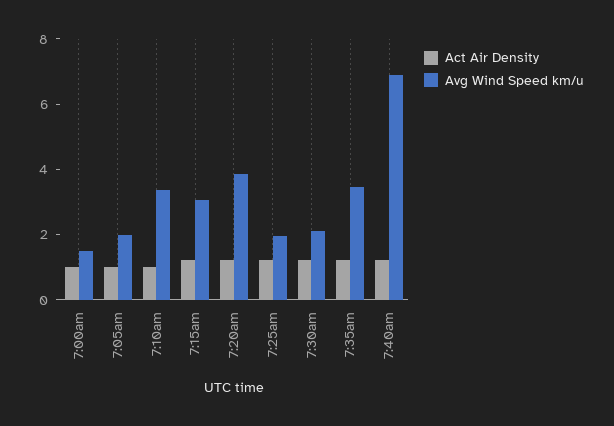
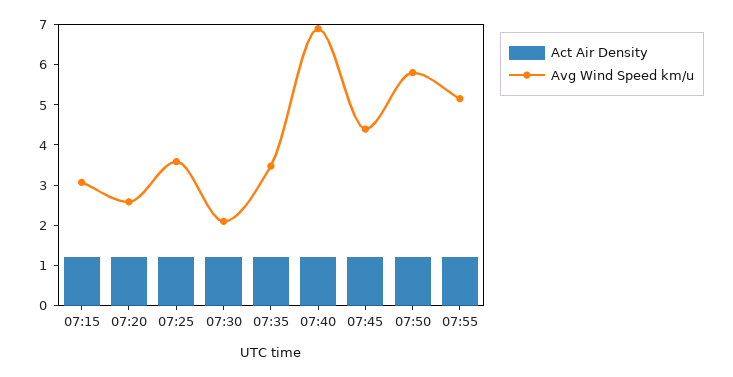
Act Air Density, 7:00am: 1 -> none
Avg Wind Speed km/u, 7:00am: 1.5 -> none
Act Air Density, 7:05am: 1 -> none
Avg Wind Speed km/u, 7:05am: 2 -> none
Act Air Density, 7:10am: 1 -> none
Avg Wind Speed km/u, 7:10am: 3.5 -> none
Avg Wind Speed km/u, 7:20am: 4 -> 2.6
Avg Wind Speed km/u, 7:25am: 2 -> 3.6
Act Air Density, 07:45: none -> 1.2
Avg Wind Speed km/u, 07:45: none -> 4.4
Act Air Density, 07:50: none -> 1.2
Avg Wind Speed km/u, 07:50: none -> 5.8
Act Air Density, 07:55: none -> 1.2
Avg Wind Speed km/u, 07:55: none -> 5.2

